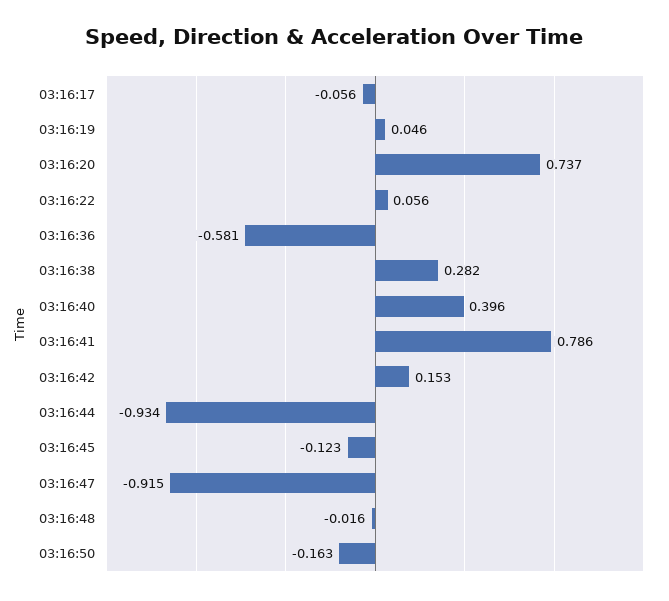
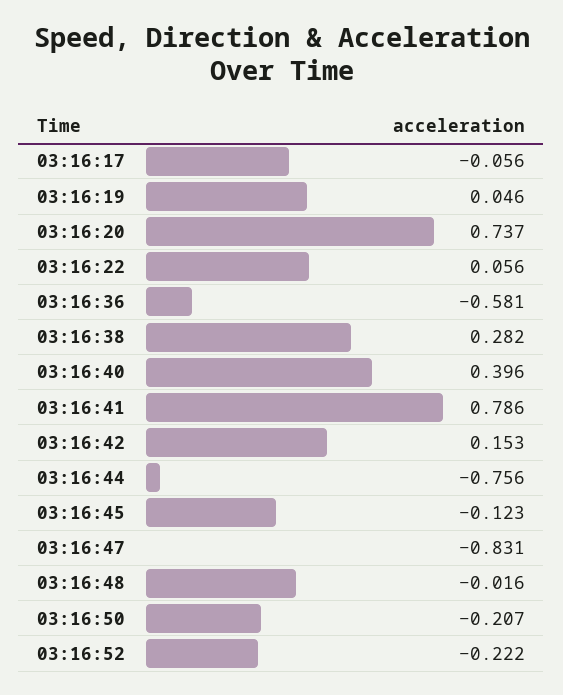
03:16:44: -0.934 -> -0.756
03:16:47: -0.915 -> -0.831
03:16:50: -0.163 -> -0.207
03:16:52: none -> -0.222

